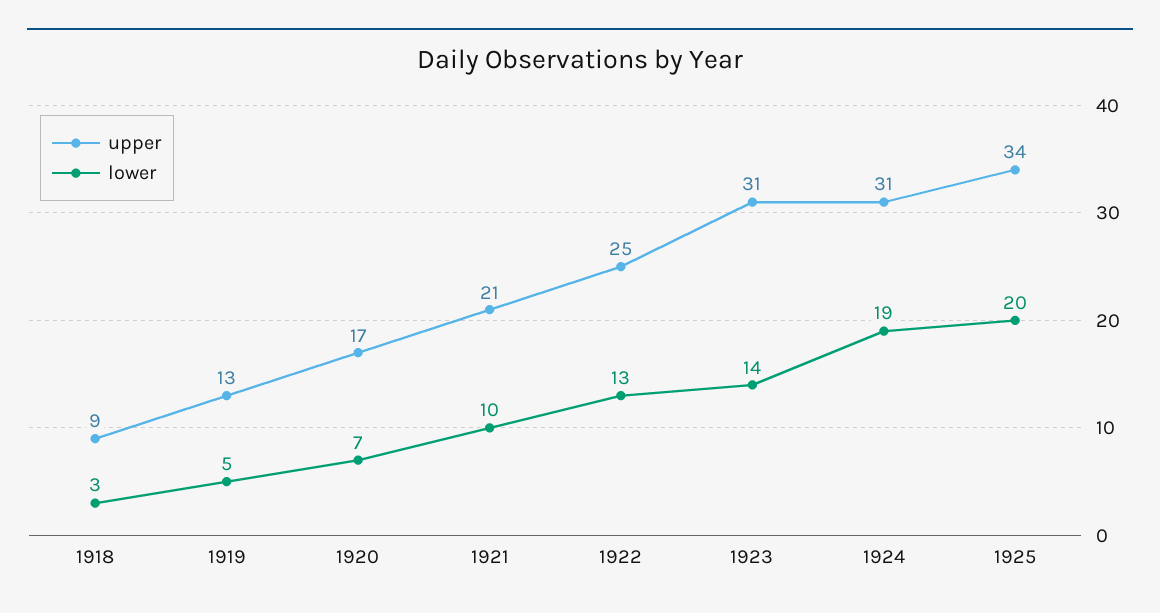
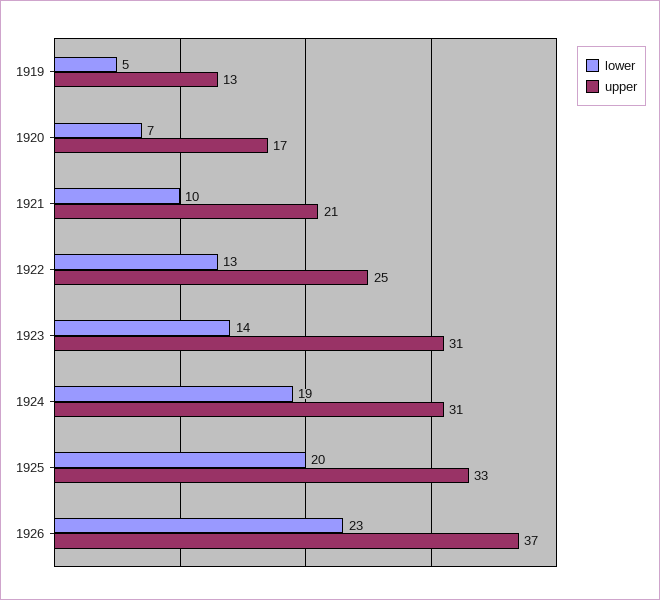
upper, 1918: 9 -> none
lower, 1918: 3 -> none
upper, 1925: 34 -> 33
lower, 1926: none -> 23
upper, 1926: none -> 37

